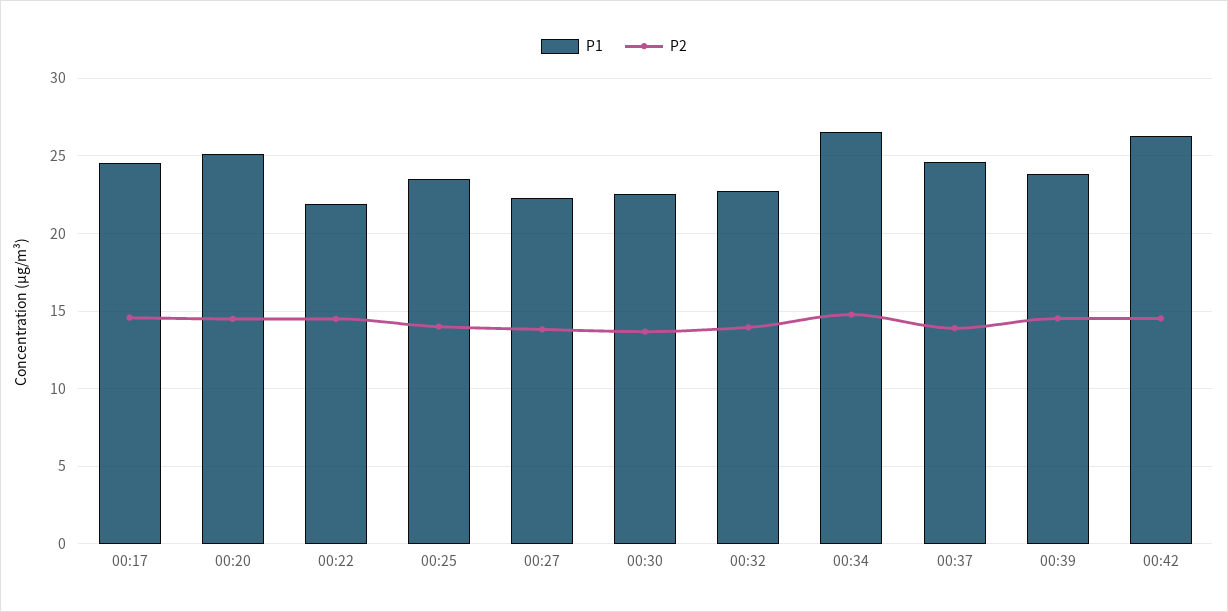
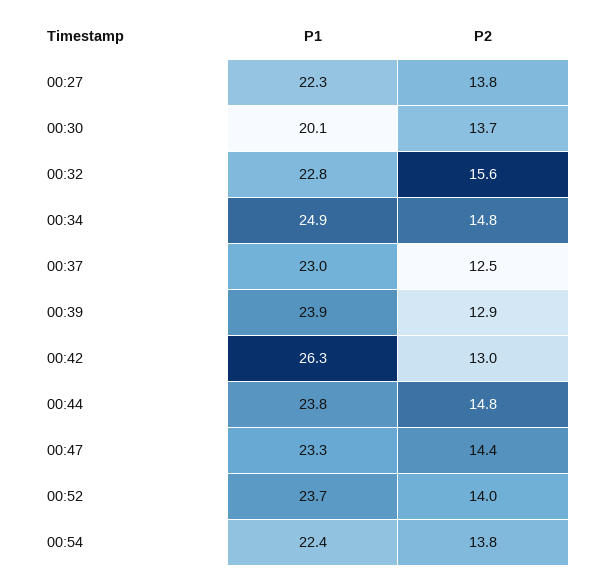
P1, 00:17: 24.5 -> none
P2, 00:17: 14.5 -> none
P1, 00:20: 25 -> none
P2, 00:20: 14.5 -> none
P1, 00:22: 22 -> none
P2, 00:22: 14.5 -> none
P1, 00:25: 23.5 -> none
P2, 00:25: 14 -> none
P1, 00:30: 22.5 -> 20.1
P2, 00:32: 14 -> 15.6
P1, 00:34: 26.5 -> 24.9
P1, 00:37: 24.5 -> 23
P2, 00:37: 14 -> 12.5
P2, 00:39: 14.5 -> 12.9
P2, 00:42: 14.5 -> 13
P1, 00:44: none -> 23.8
P2, 00:44: none -> 14.8
P1, 00:47: none -> 23.3
P2, 00:47: none -> 14.4
P1, 00:52: none -> 23.7
P2, 00:52: none -> 14
P1, 00:54: none -> 22.4
P2, 00:54: none -> 13.8

